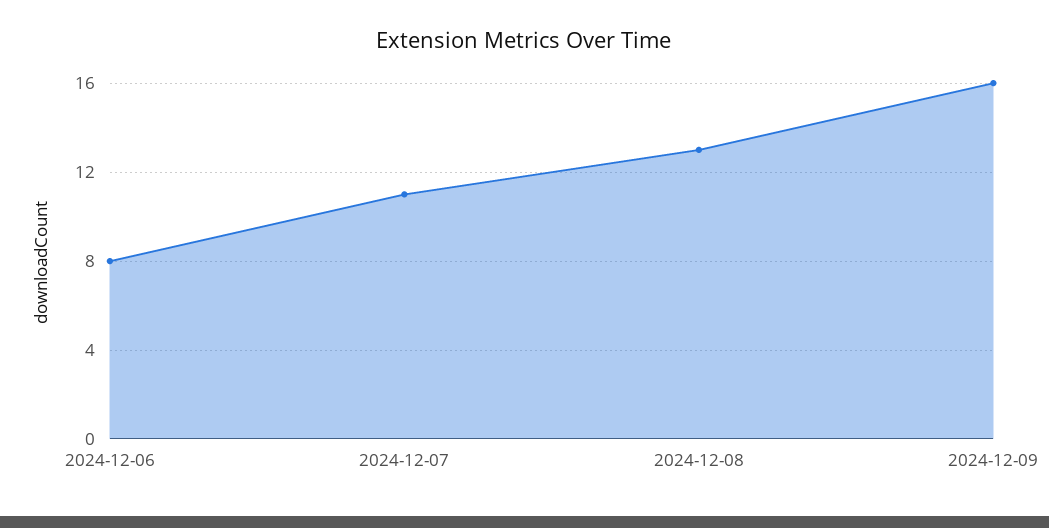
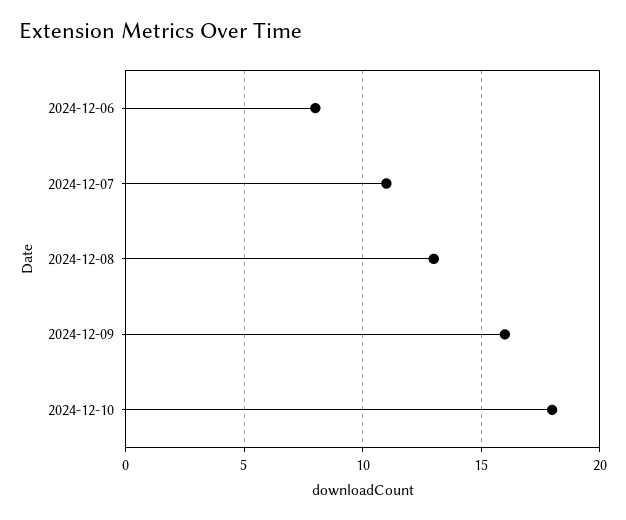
2024-12-10: none -> 18

